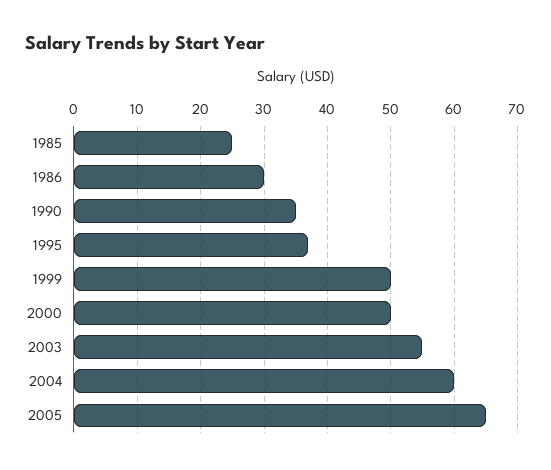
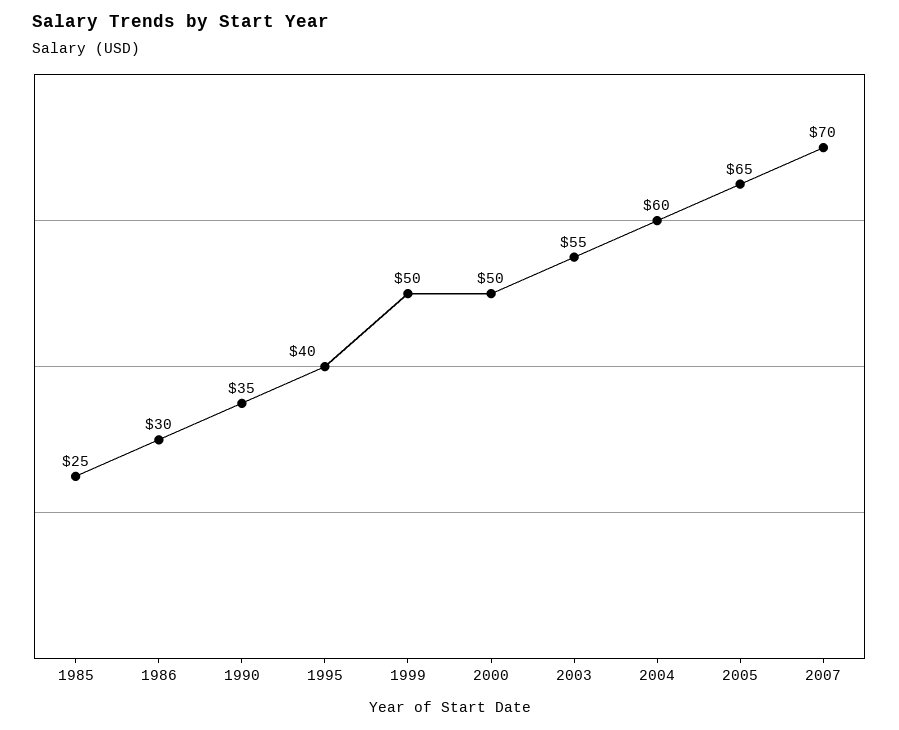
1995: 37 -> 40
2007: none -> 70

